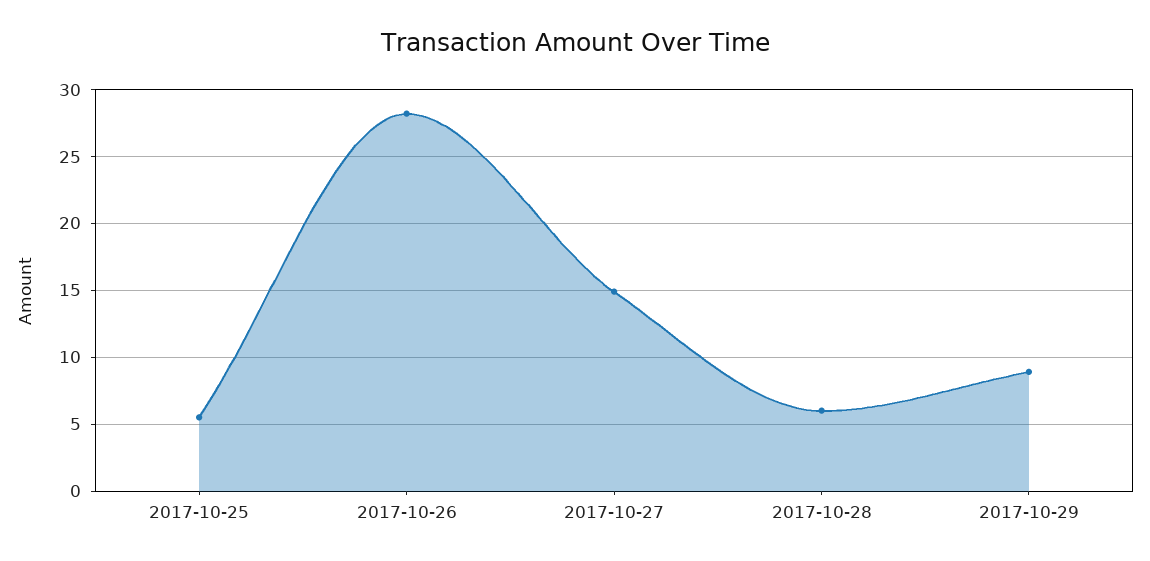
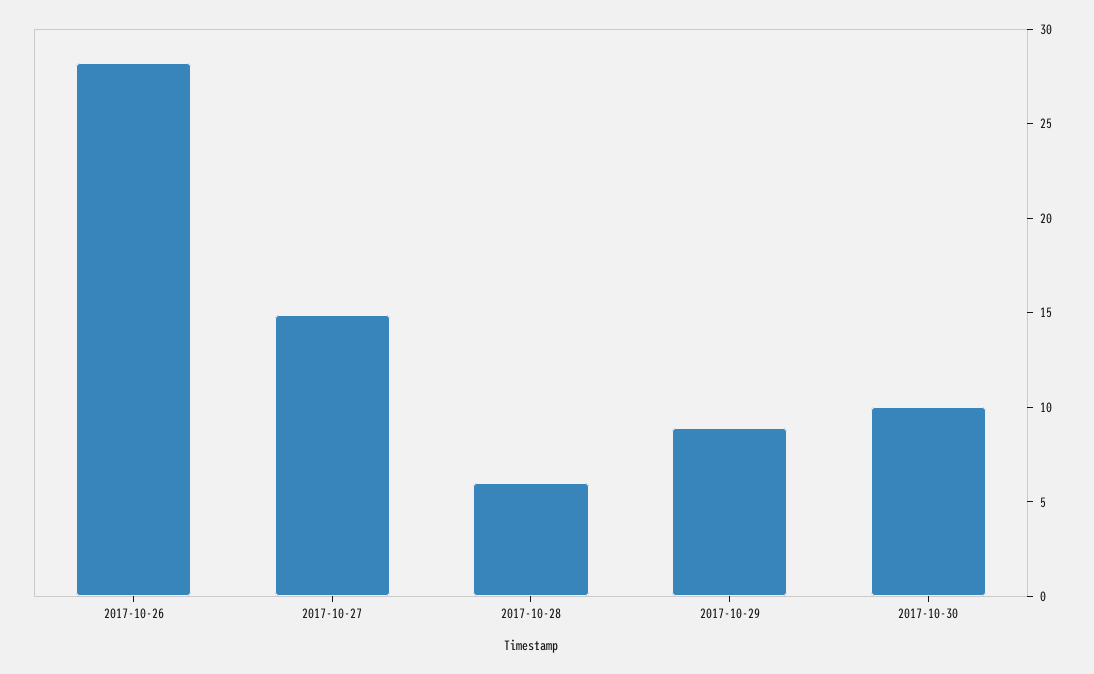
2017-10-25: 5.5 -> none
2017-10-30: none -> 10

